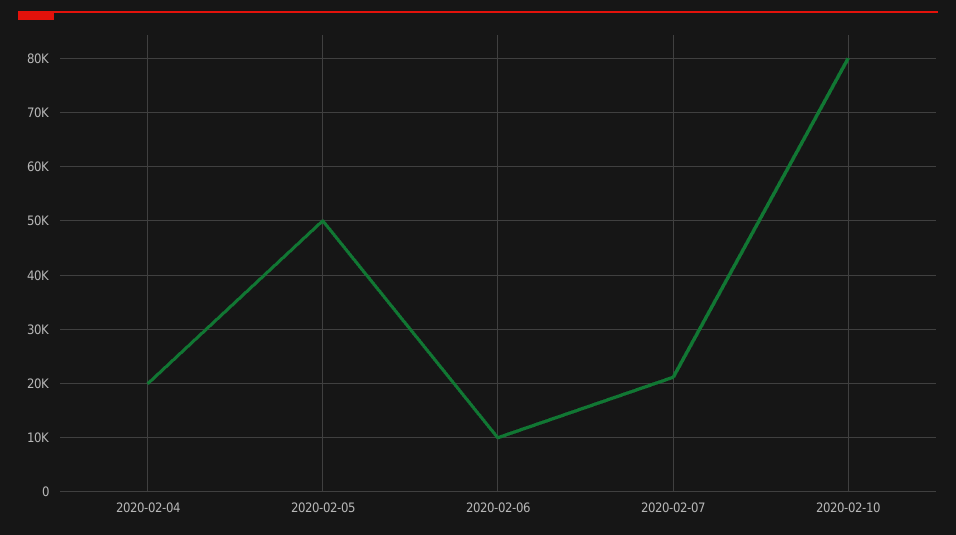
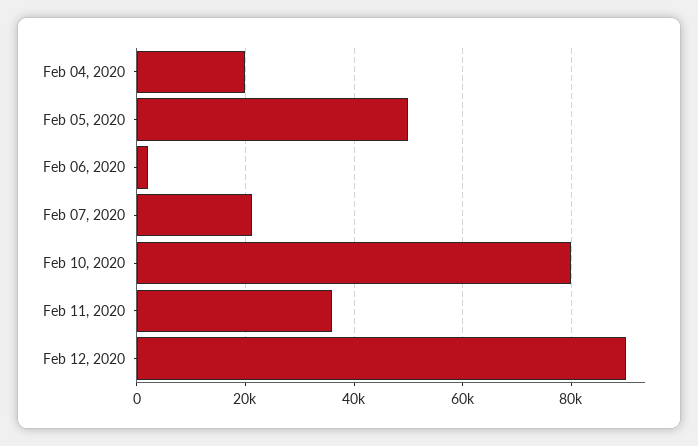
2020-02-06: 10000 -> 2000
Feb 11, 2020: none -> 36000
Feb 12, 2020: none -> 90000

